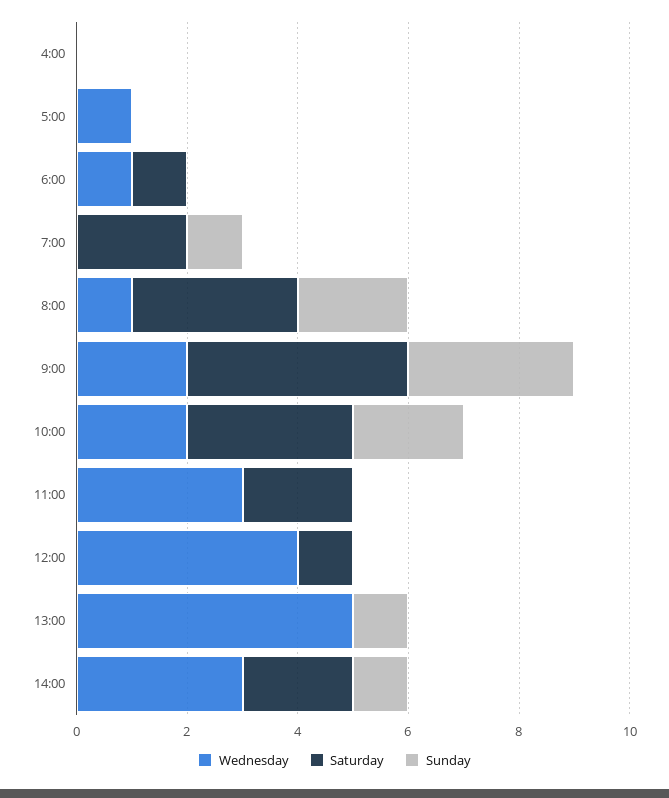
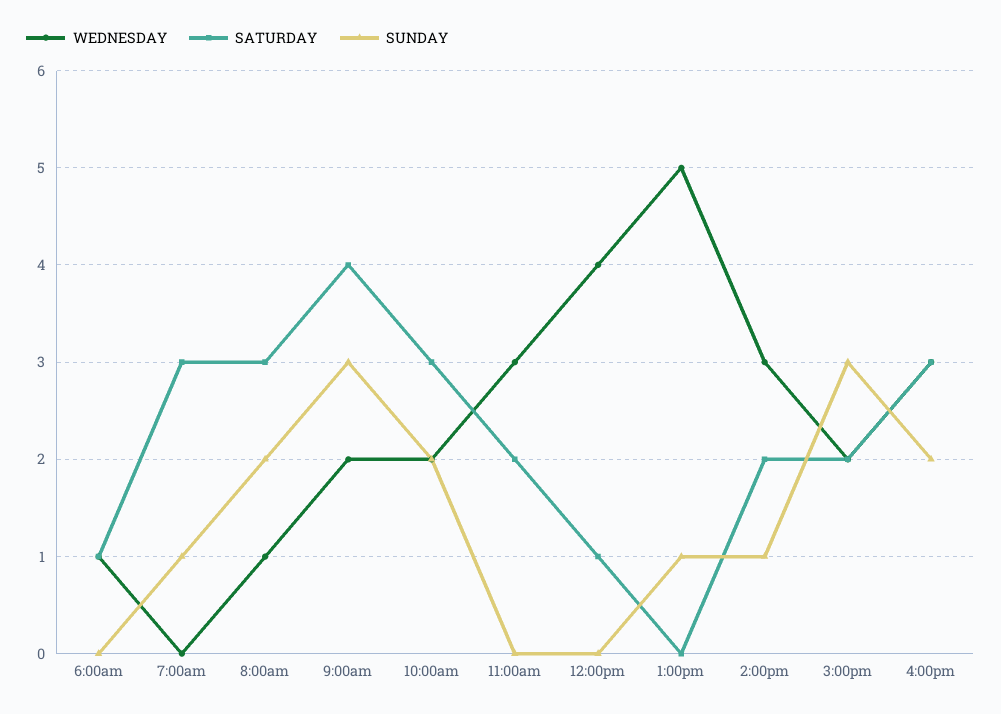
Wednesday, 4:00: 0 -> none
Saturday, 4:00: 0 -> none
Sunday, 4:00: 0 -> none
Wednesday, 5:00: 1 -> none
Saturday, 5:00: 0 -> none
Sunday, 5:00: 0 -> none
Saturday, 7:00: 2 -> 3
Wednesday, 3:00pm: none -> 2
Saturday, 3:00pm: none -> 2
Sunday, 3:00pm: none -> 3
Wednesday, 4:00pm: none -> 3
Saturday, 4:00pm: none -> 3
Sunday, 4:00pm: none -> 2

